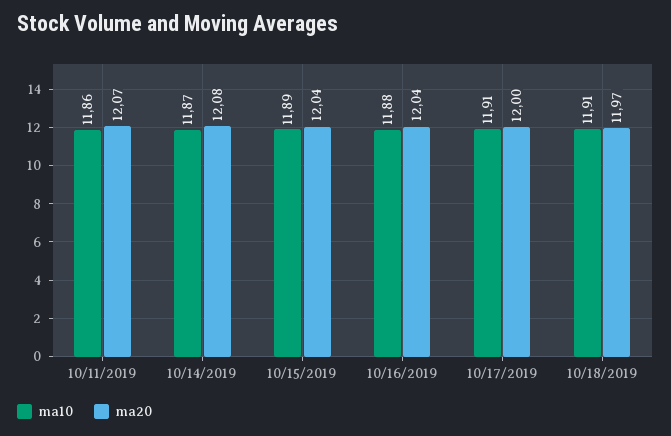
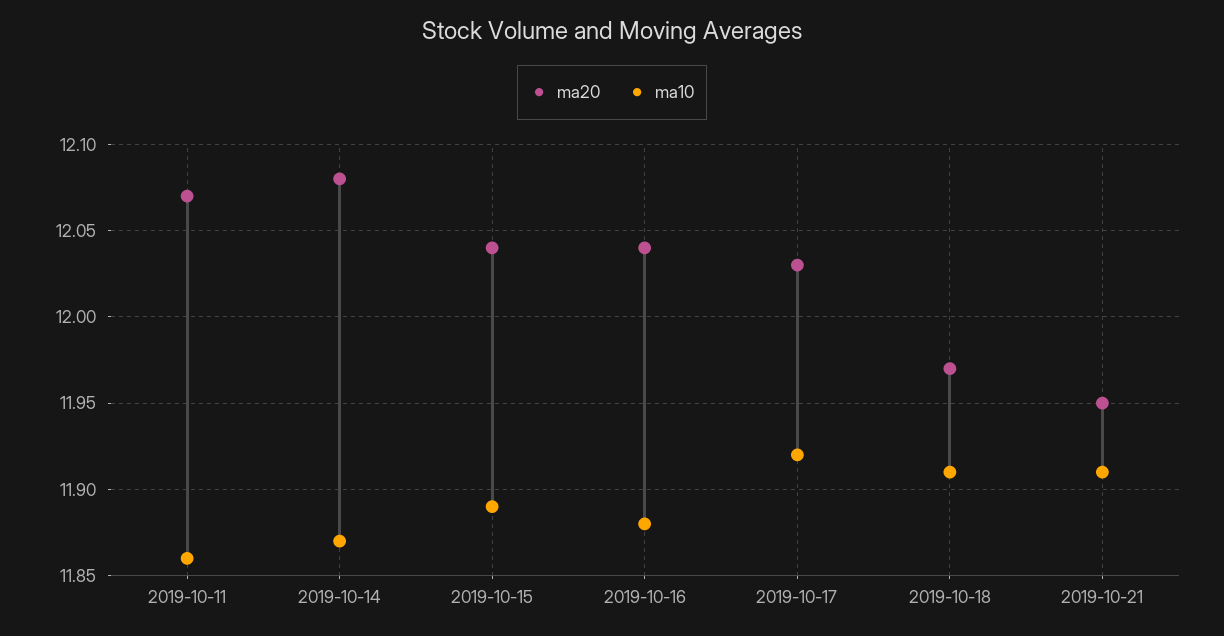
ma10, 10/17/2019: 11.91 -> 11.92
ma20, 10/17/2019: 12 -> 12.03
ma20, 2019-10-21: none -> 11.95
ma10, 2019-10-21: none -> 11.91

